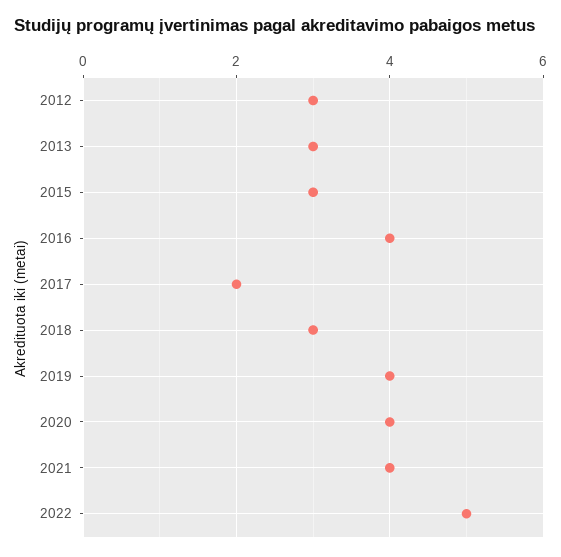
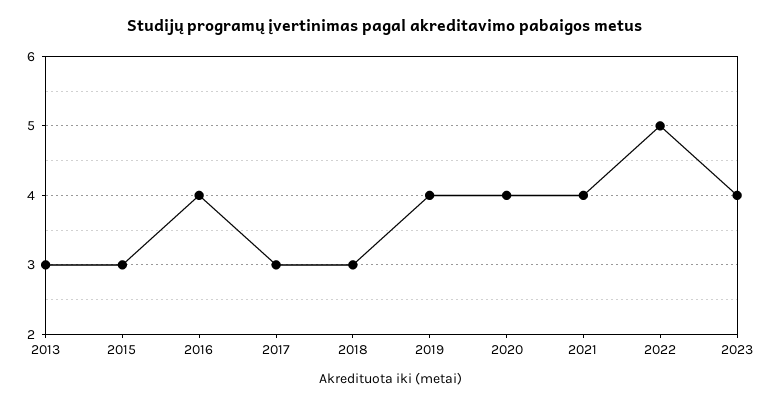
2012: 3 -> none
2017: 2 -> 3
2023: none -> 4

